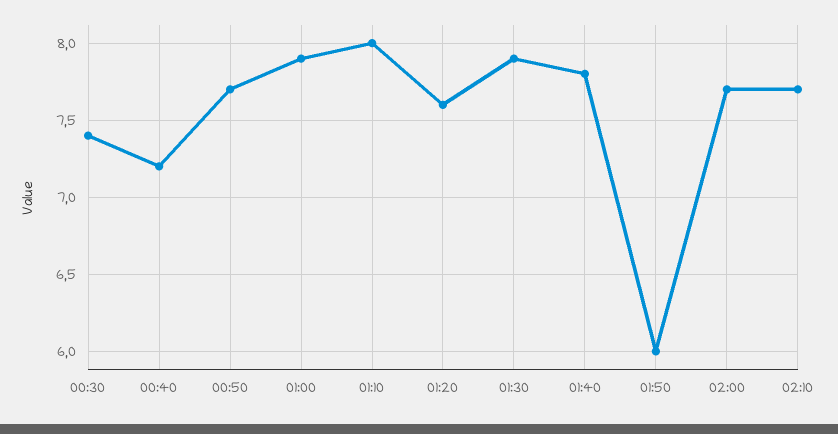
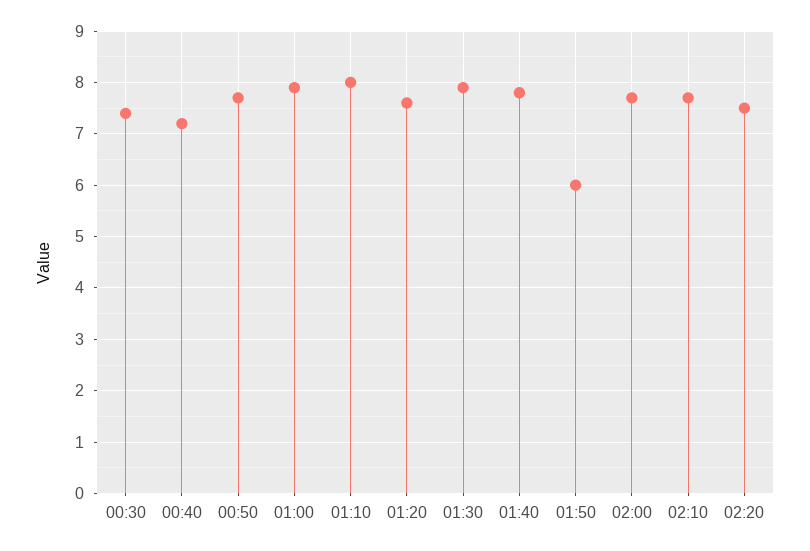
02:20: none -> 7.5

